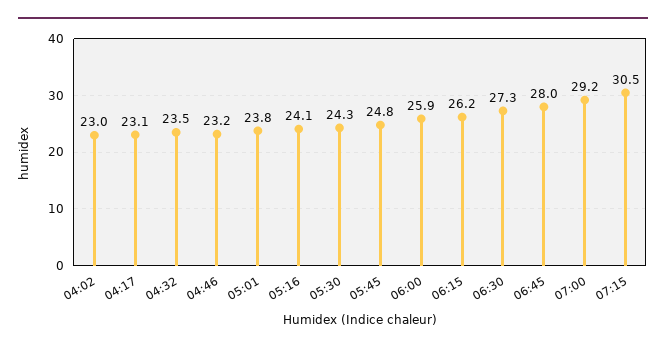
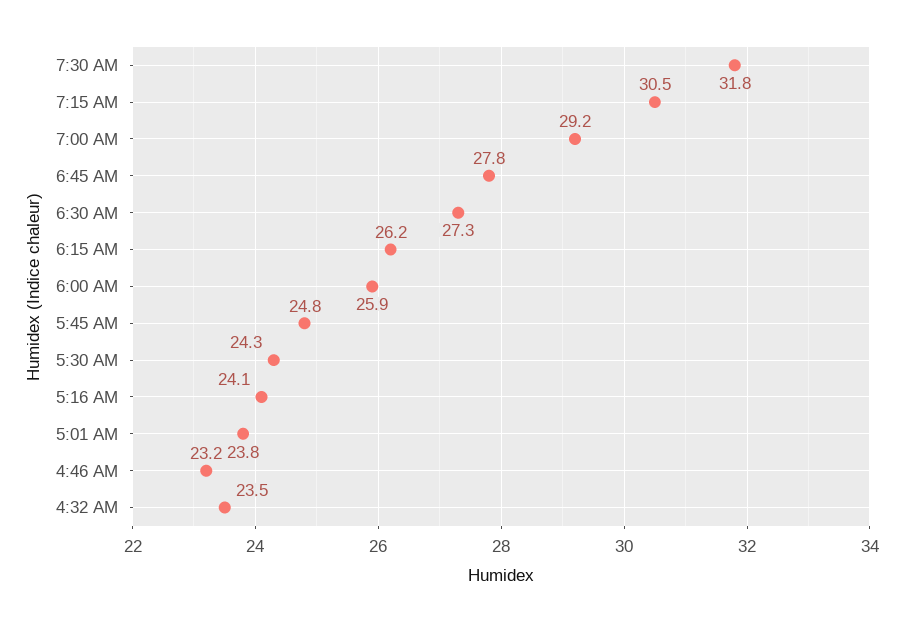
04:02: 23 -> none
04:17: 23.1 -> none
06:45: 28 -> 27.8
7:30 AM: none -> 31.8

